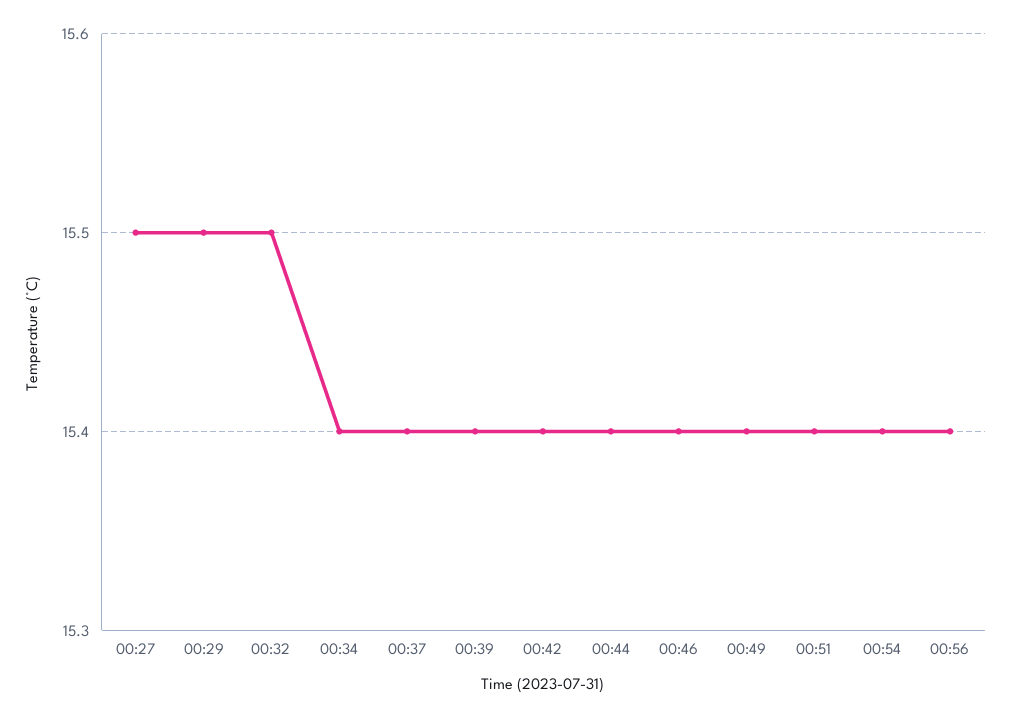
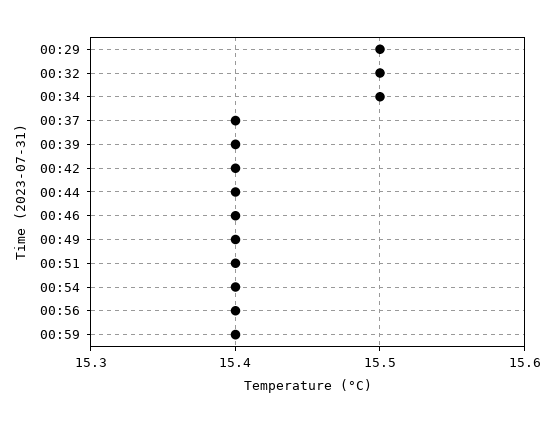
00:27: 15.5 -> none
00:34: 15.4 -> 15.5
00:59: none -> 15.4

